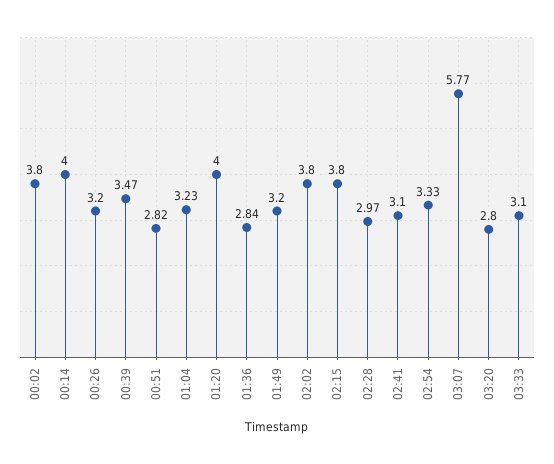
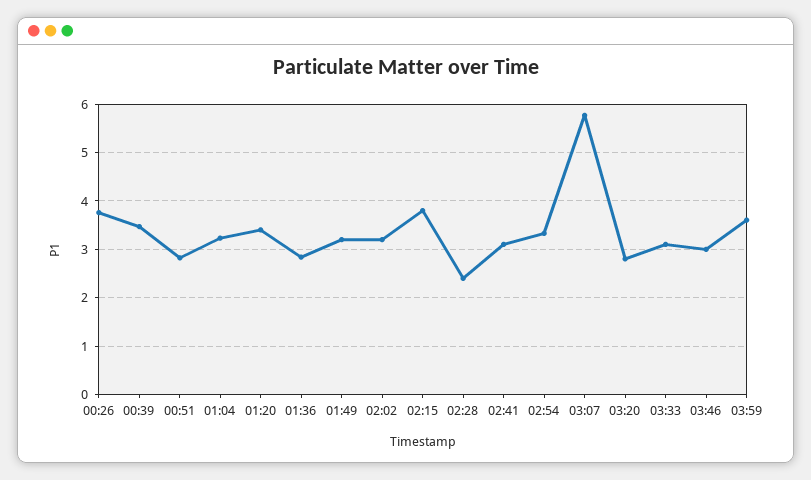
00:02: 3.8 -> none
00:14: 4 -> none
00:26: 3.2 -> 3.8
01:20: 4 -> 3.4
02:02: 3.8 -> 3.2
02:28: 2.97 -> 2.4
03:46: none -> 3
03:59: none -> 3.6

